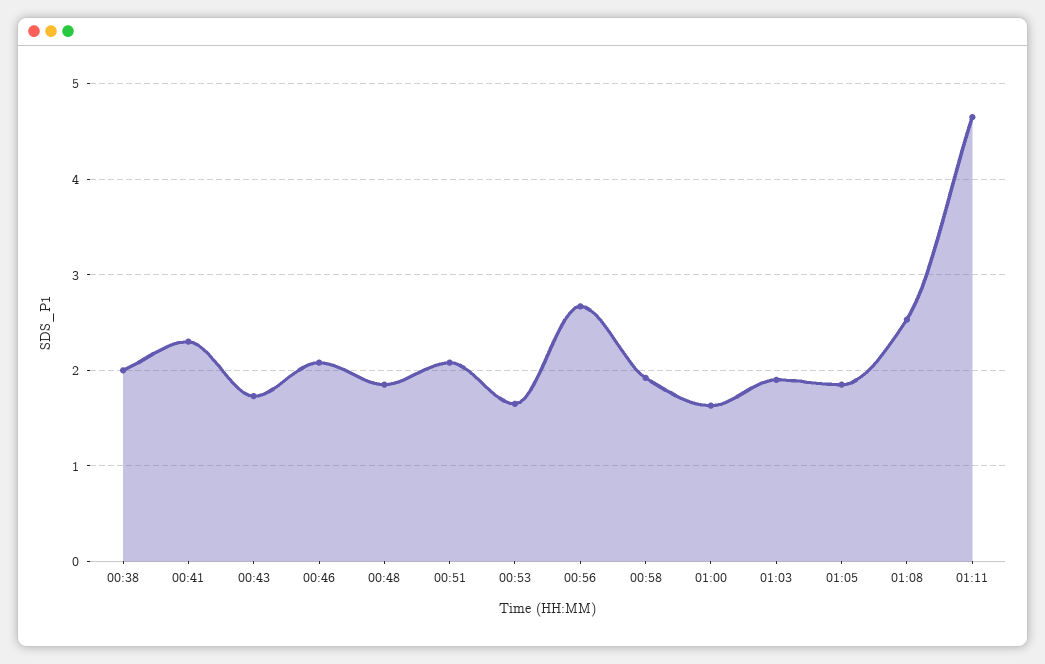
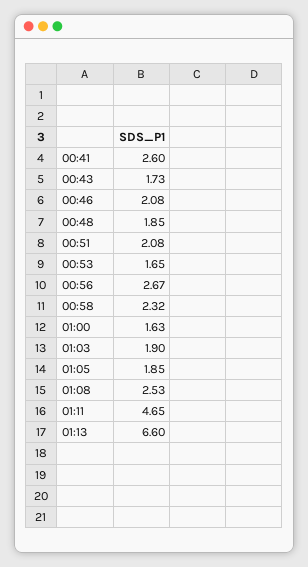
00:38: 2 -> none
00:41: 2.3 -> 2.6
00:58: 1.9 -> 2.32
01:13: none -> 6.6

